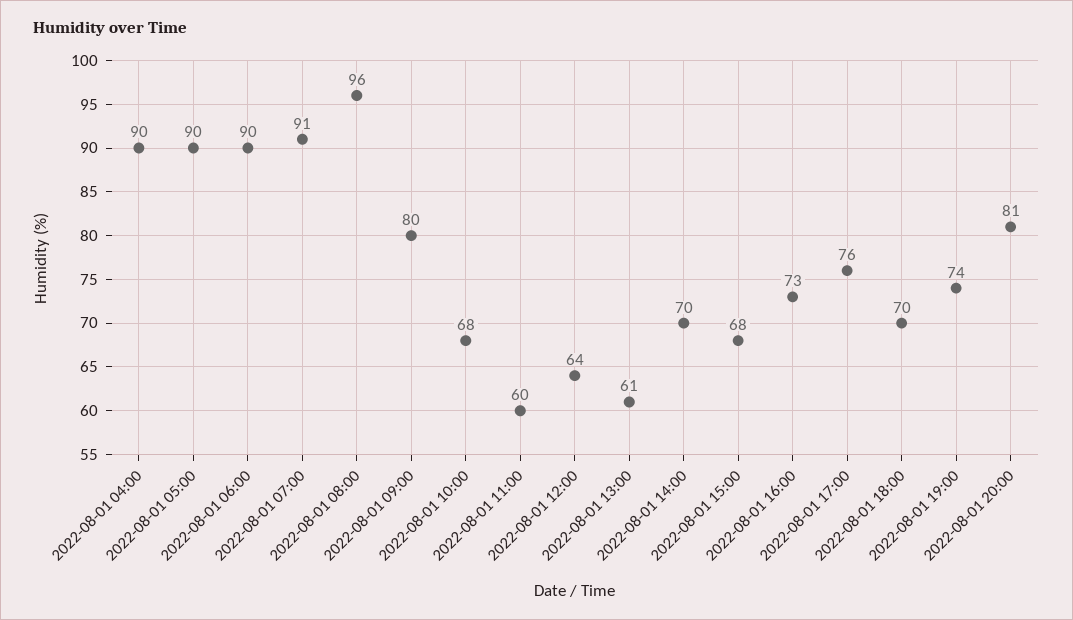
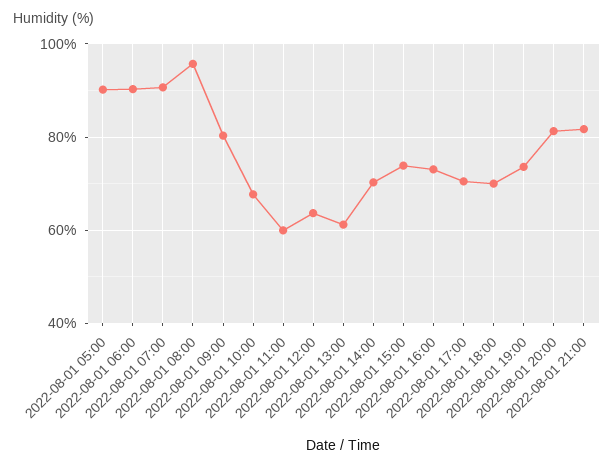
2022-08-01 04:00: 90 -> none
2022-08-01 15:00: 68 -> 74
2022-08-01 17:00: 76 -> 70
2022-08-01 21:00: none -> 82

